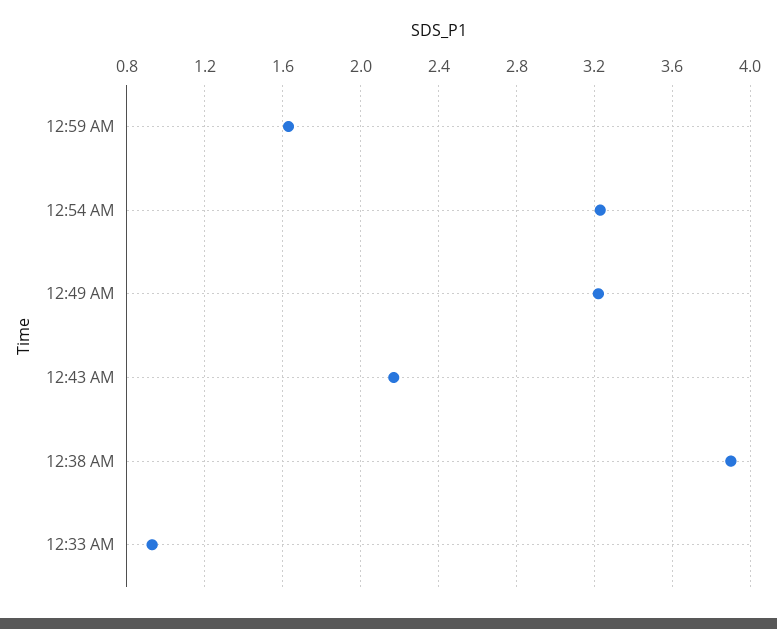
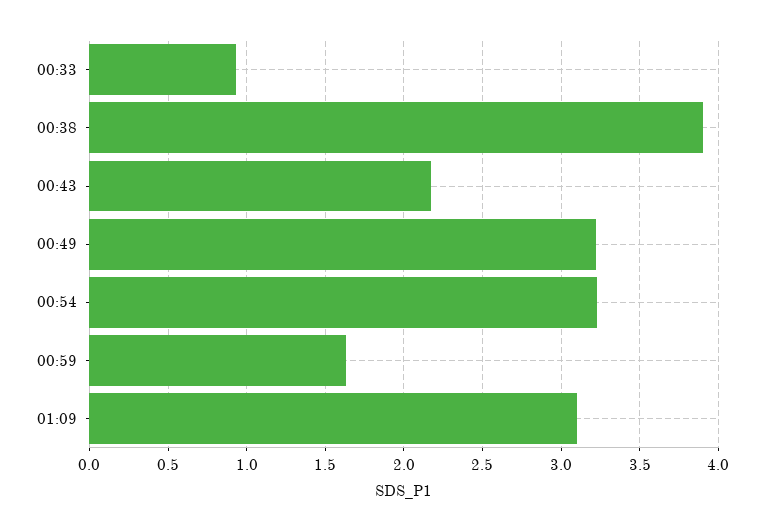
01:09: none -> 3.1

